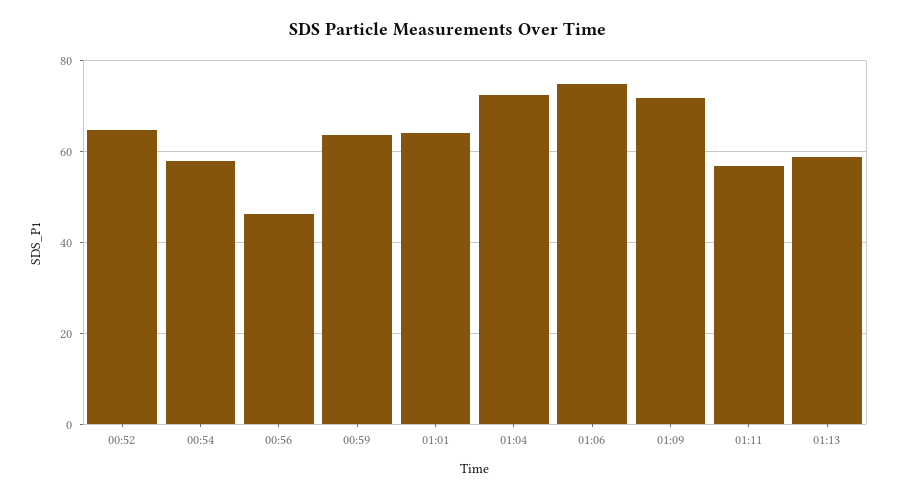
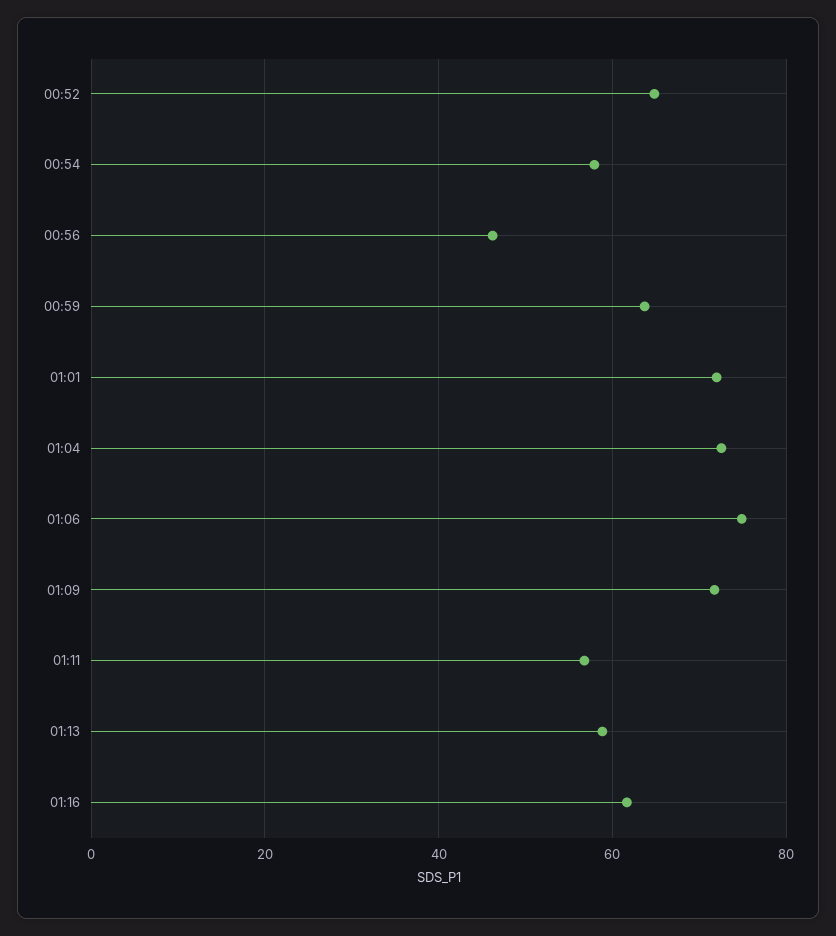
01:01: 64 -> 72
01:16: none -> 62

